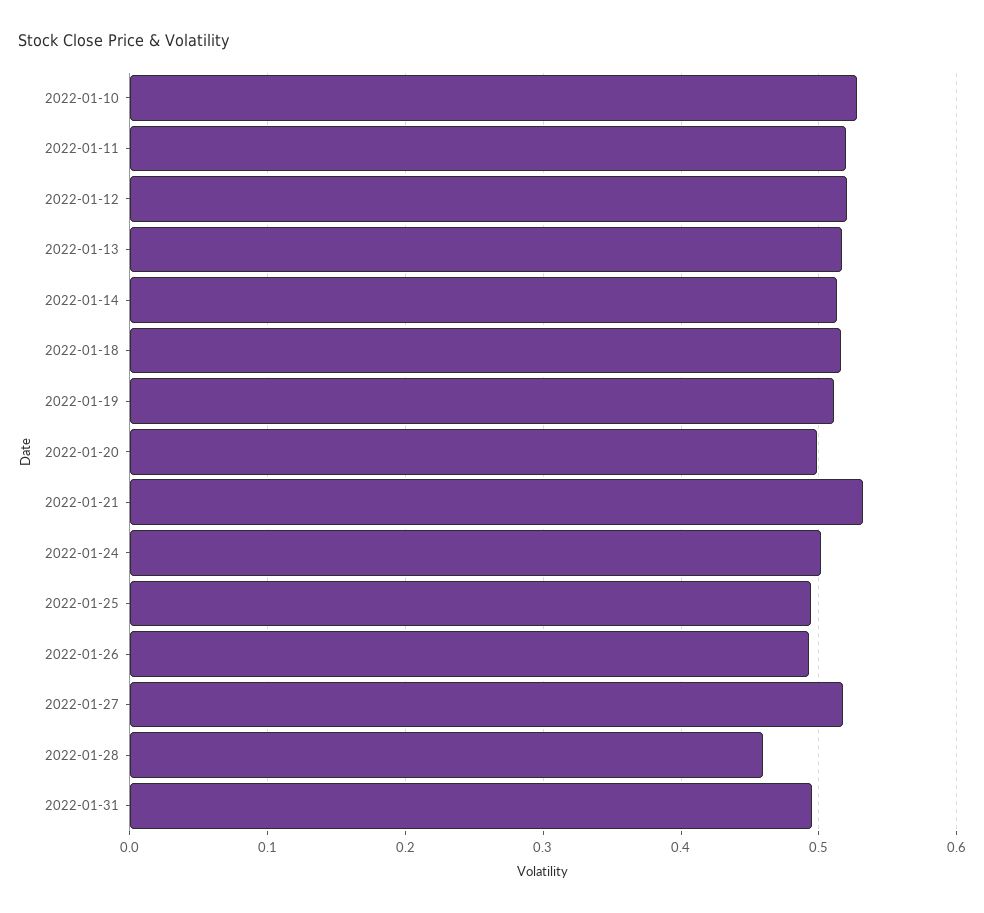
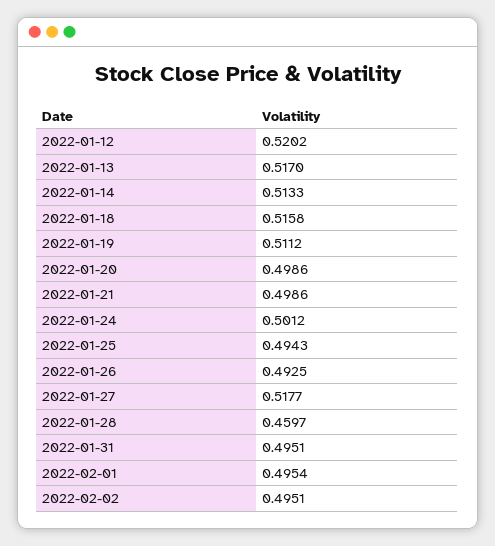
2022-01-10: 0.53 -> none
2022-01-11: 0.52 -> none
2022-01-21: 0.53 -> 0.4986
2022-02-01: none -> 0.4954
2022-02-02: none -> 0.4951

